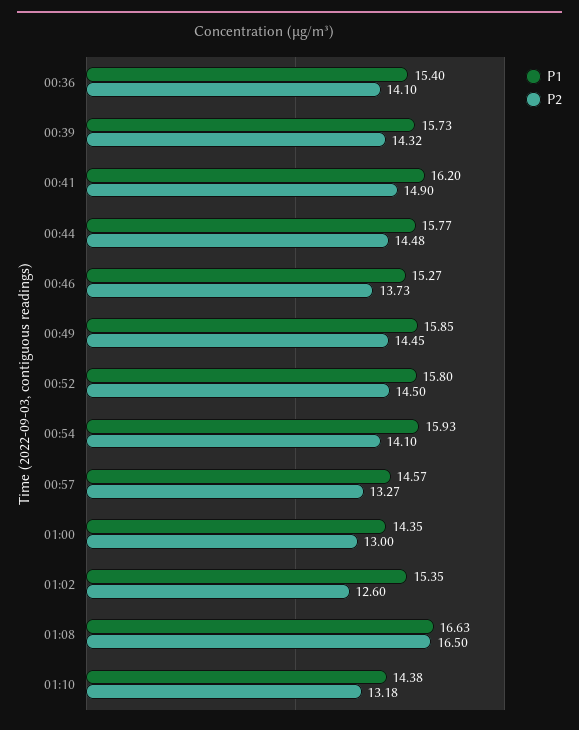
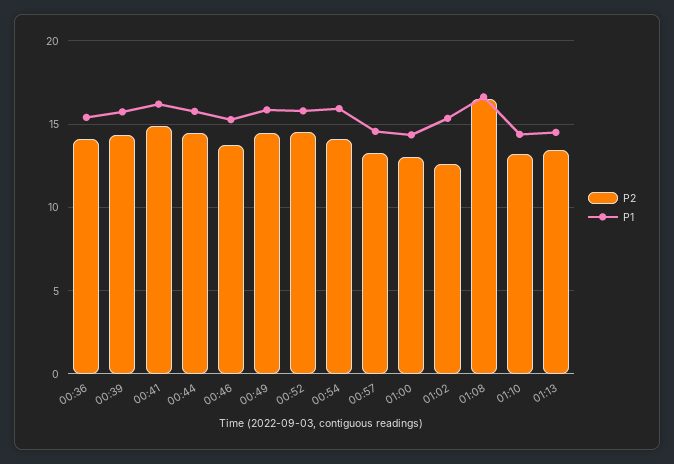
P2, 01:13: none -> 13.5
P1, 01:13: none -> 14.5

